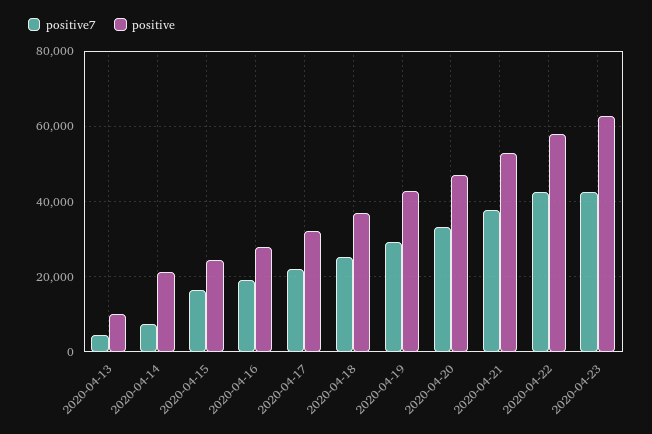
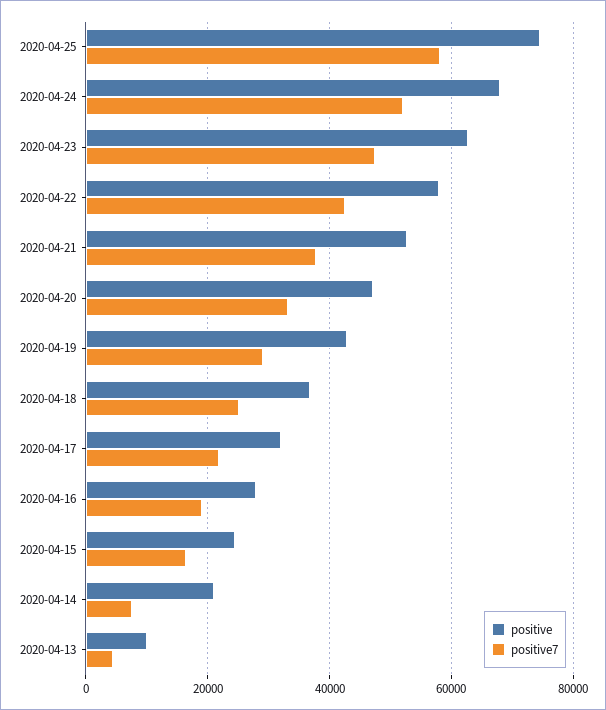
positive7, 2020-04-23: 42000 -> 48000
positive, 2020-04-25: none -> 74000
positive7, 2020-04-25: none -> 58000
positive, 2020-04-24: none -> 68000
positive7, 2020-04-24: none -> 52000

